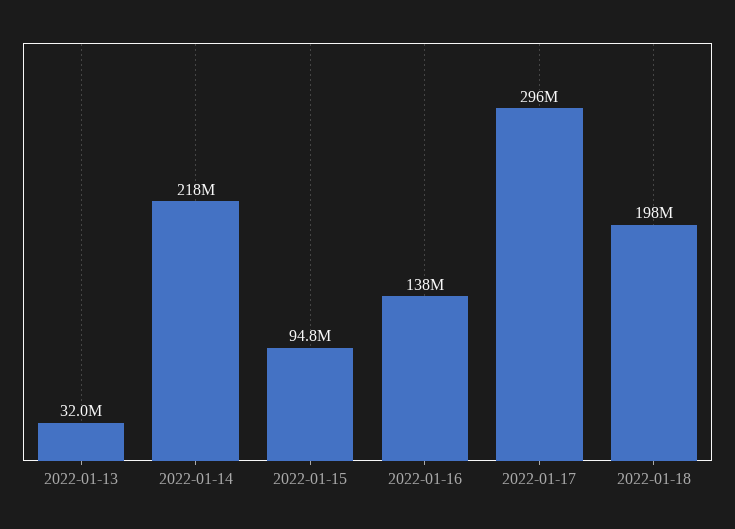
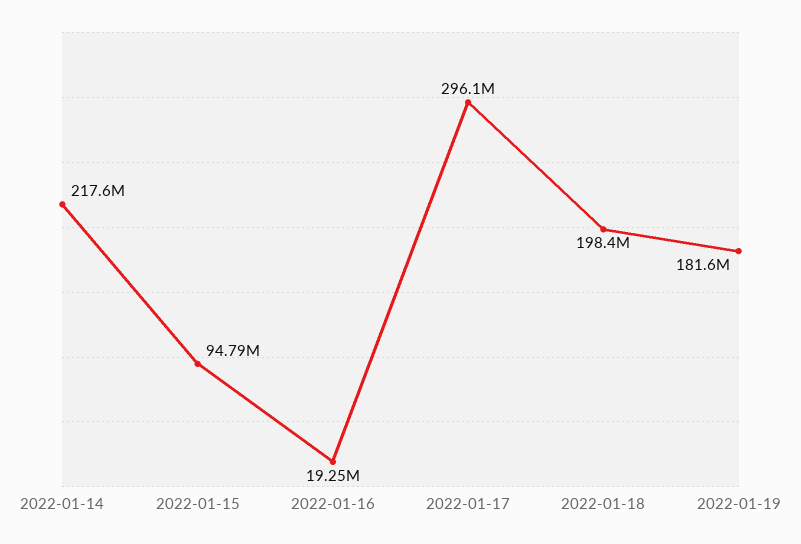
2022-01-13: 32000000 -> none
2022-01-16: 138000000 -> 19250000
2022-01-19: none -> 181600000

